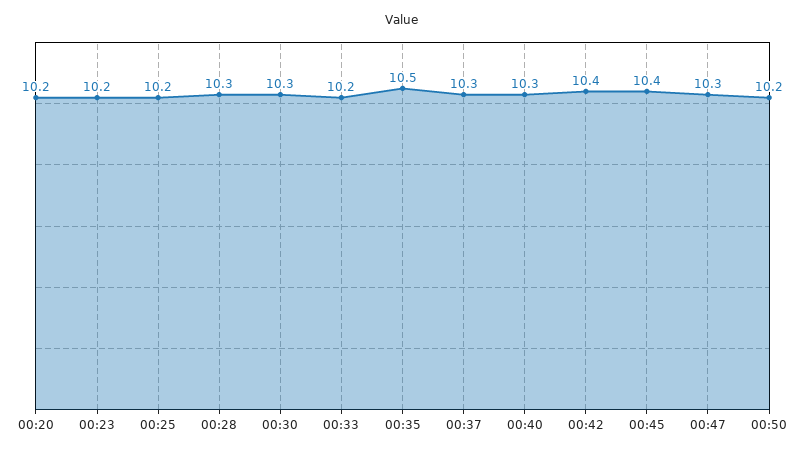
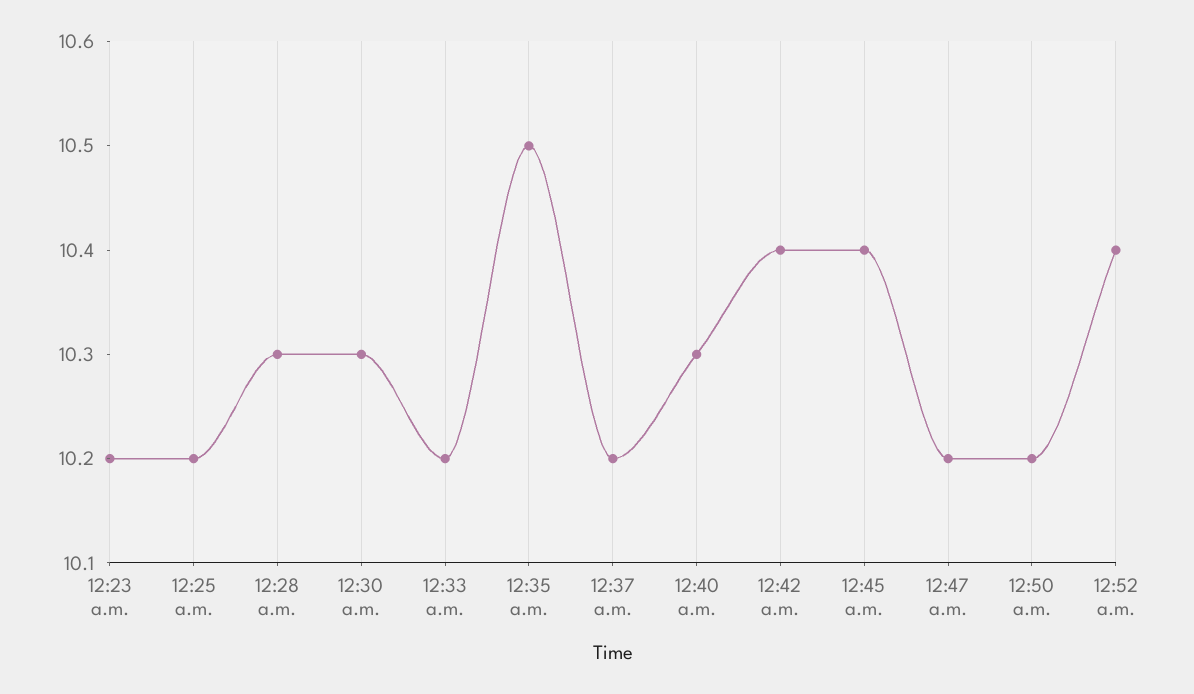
00:20: 10.2 -> none
00:37: 10.3 -> 10.2
00:47: 10.3 -> 10.2
12:52 a.m.: none -> 10.4

